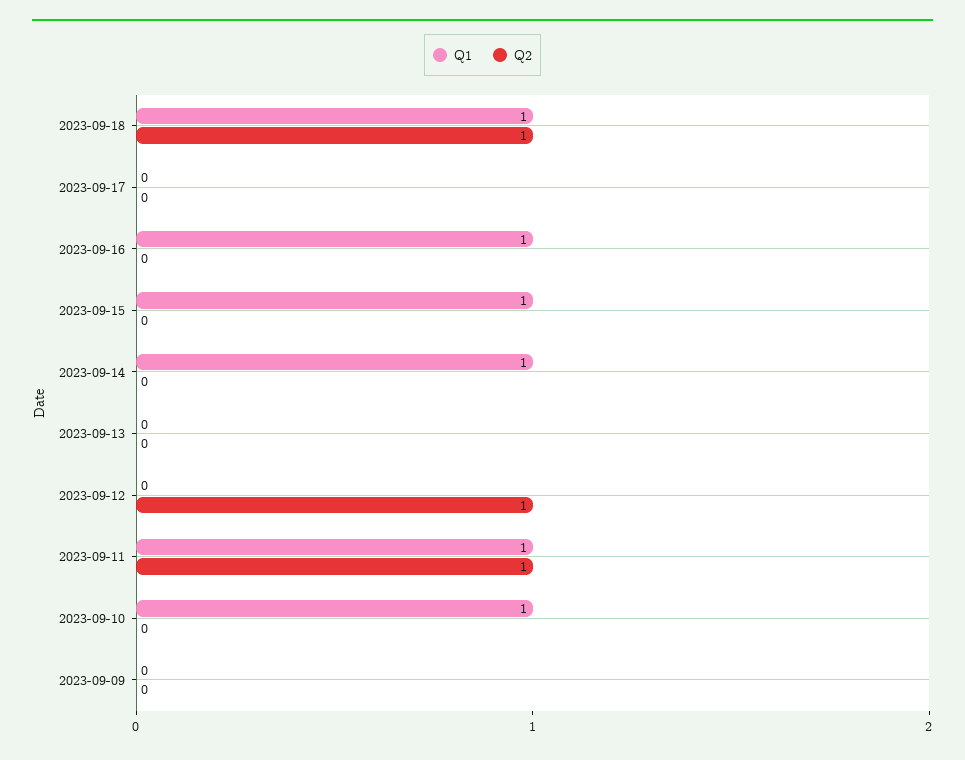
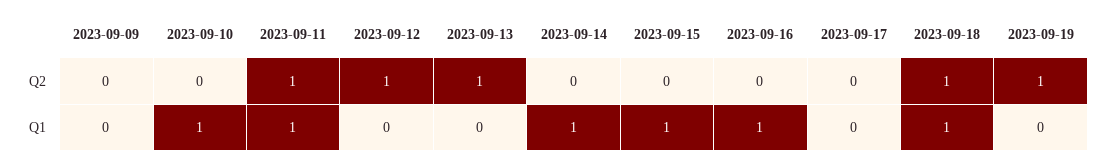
Q2, 2023-09-13: 0 -> 1
Q2, 2023-09-19: none -> 1
Q1, 2023-09-19: none -> 0

